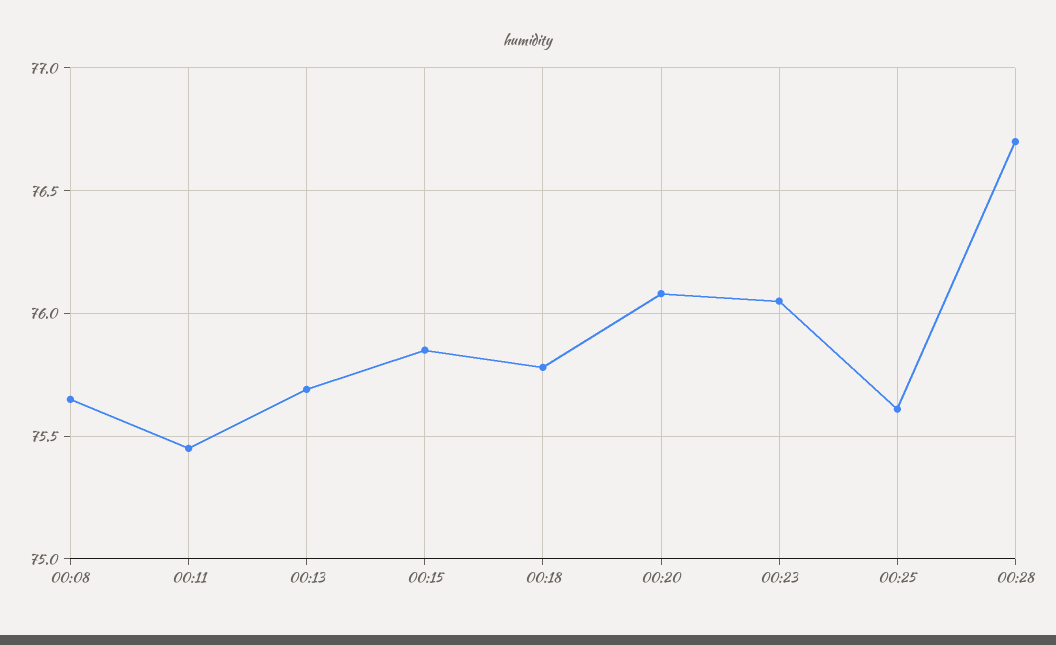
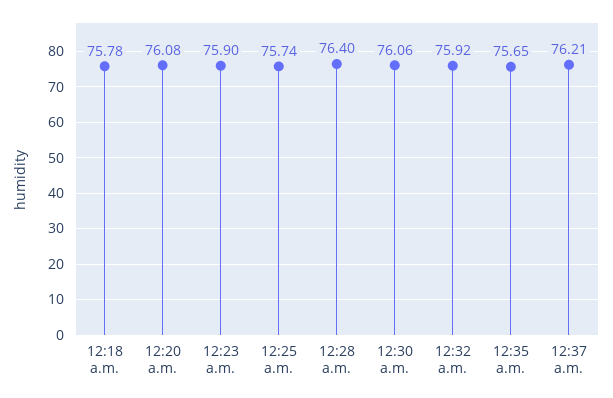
00:08: 75.65 -> none
00:11: 75.45 -> none
00:13: 75.7 -> none
00:15: 75.85 -> none
00:23: 76.05 -> 75.9
00:25: 75.6 -> 75.74
00:28: 76.7 -> 76.4
12:30 a.m.: none -> 76.06
12:32 a.m.: none -> 75.92
12:35 a.m.: none -> 75.65
12:37 a.m.: none -> 76.21

